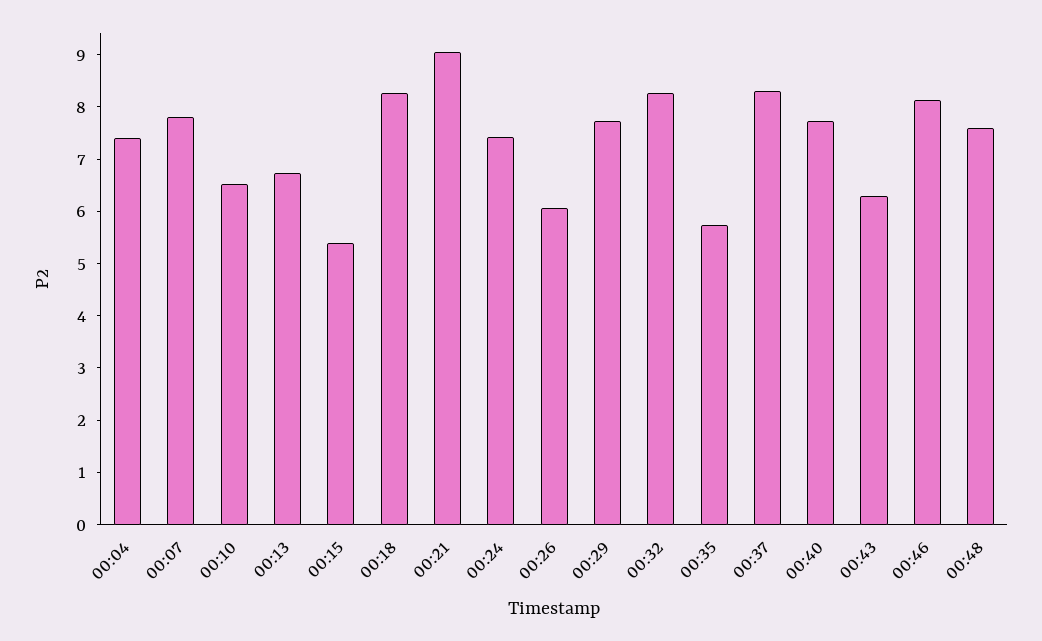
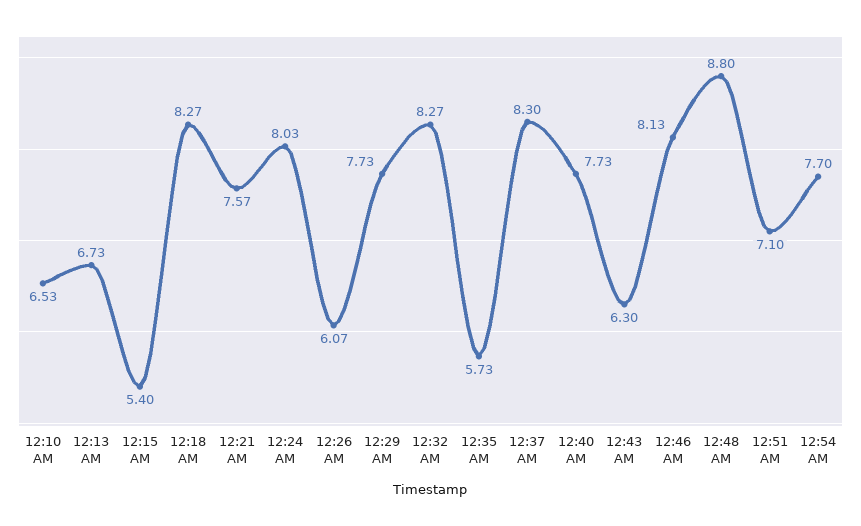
00:04: 7.4 -> none
00:07: 7.8 -> none
00:21: 9 -> 7.57
00:24: 7.4 -> 8.03
00:48: 7.6 -> 8.8
12:51 AM: none -> 7.1
12:54 AM: none -> 7.7

